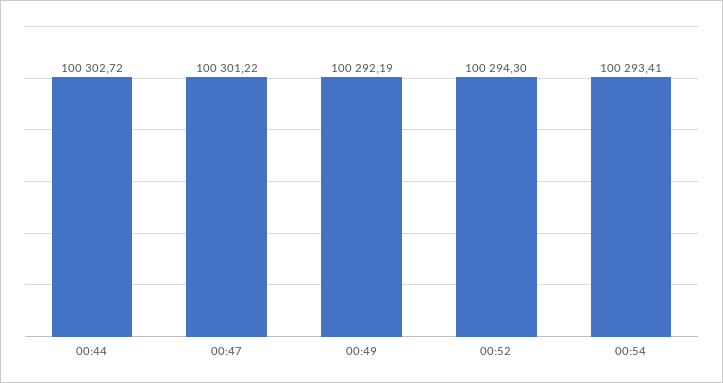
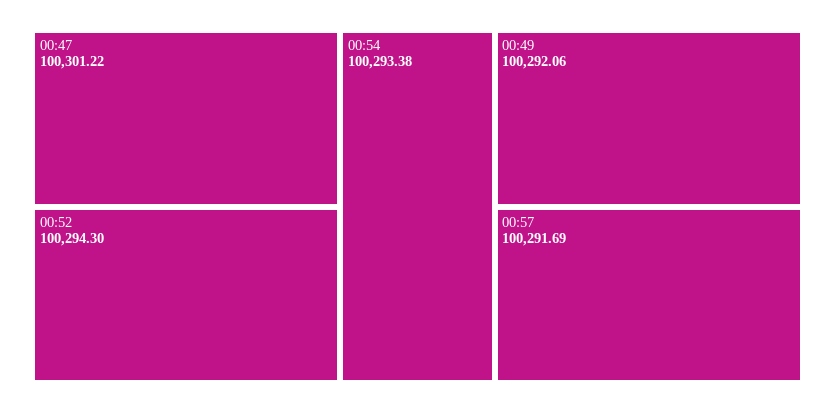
00:44: 100302.72 -> none
00:49: 100292.19 -> 100292.06
00:54: 100293.41 -> 100293.38
00:57: none -> 100291.69

